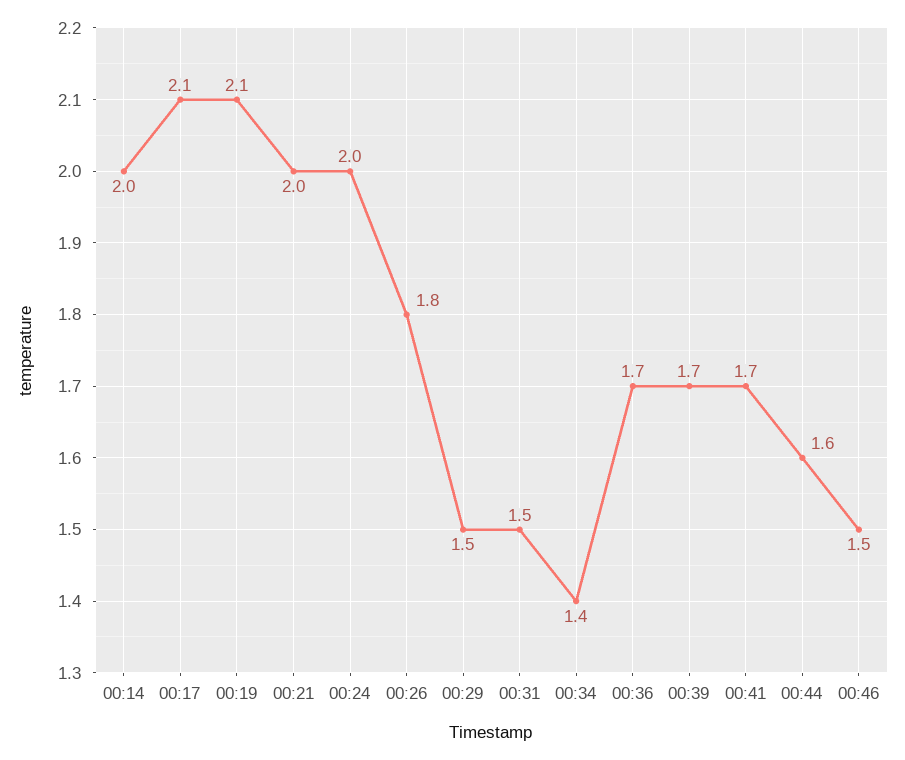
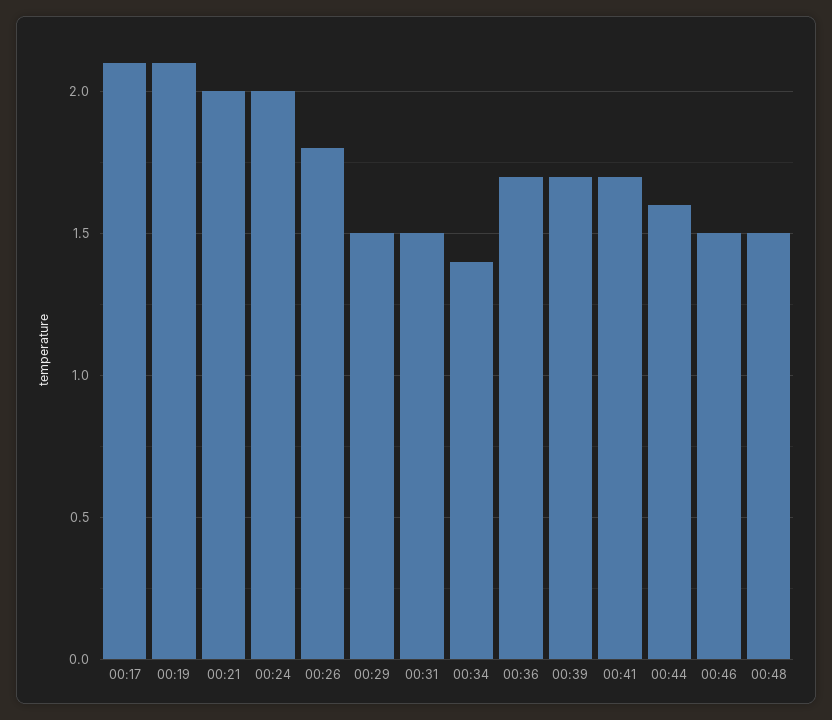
00:14: 2 -> none
00:48: none -> 1.5

